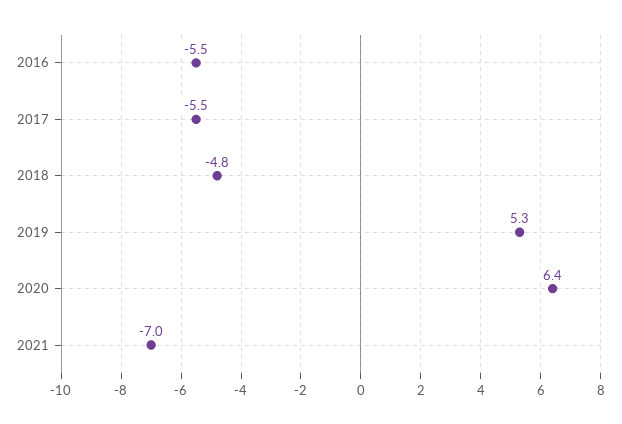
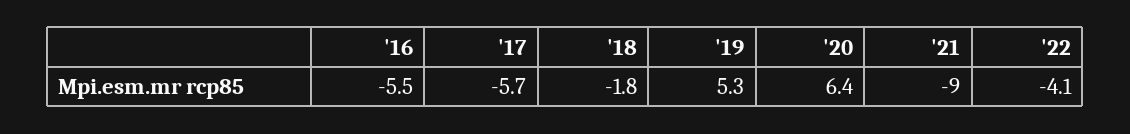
2017: -5.5 -> -5.7
2018: -4.8 -> -1.8
2021: -7 -> -9
'22: none -> -4.1

